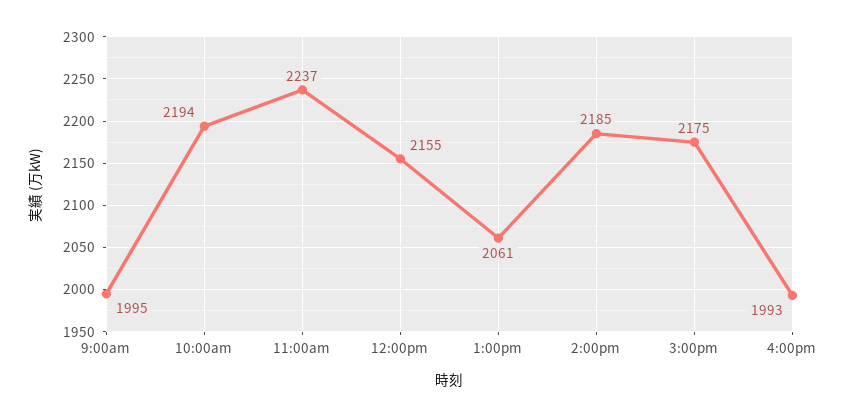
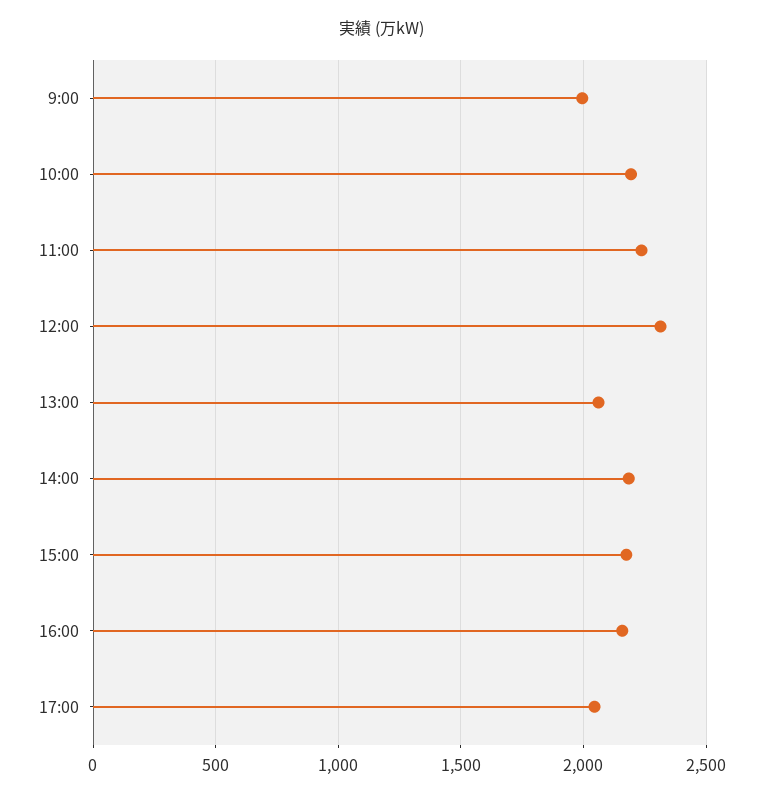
12:00pm: 2155 -> 2300
4:00pm: 1993 -> 2150
17:00: none -> 2050

